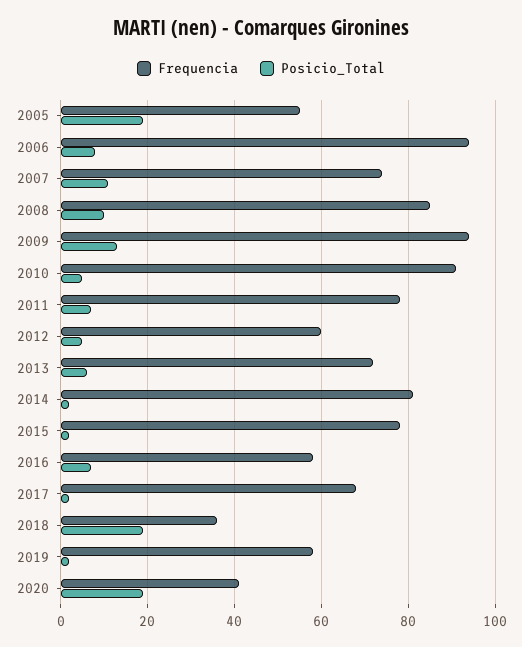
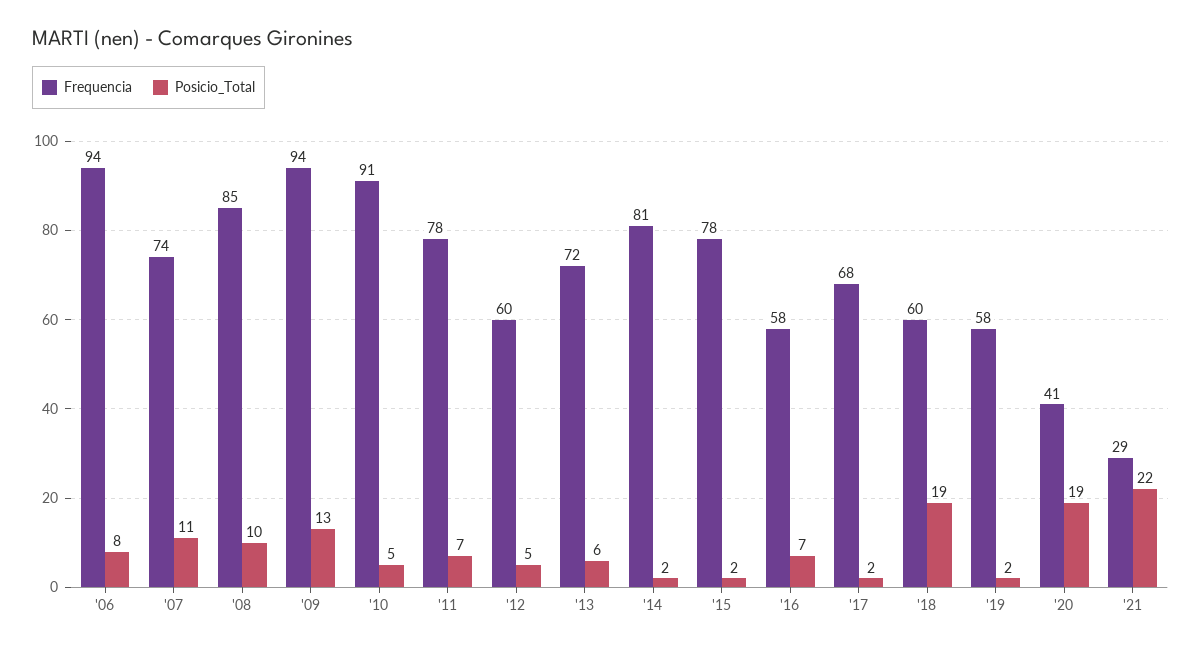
Frequencia, 2005: 55 -> none
Posicio_Total, 2005: 20 -> none
Frequencia, 2018: 35 -> 60
Frequencia, '21: none -> 29
Posicio_Total, '21: none -> 22

